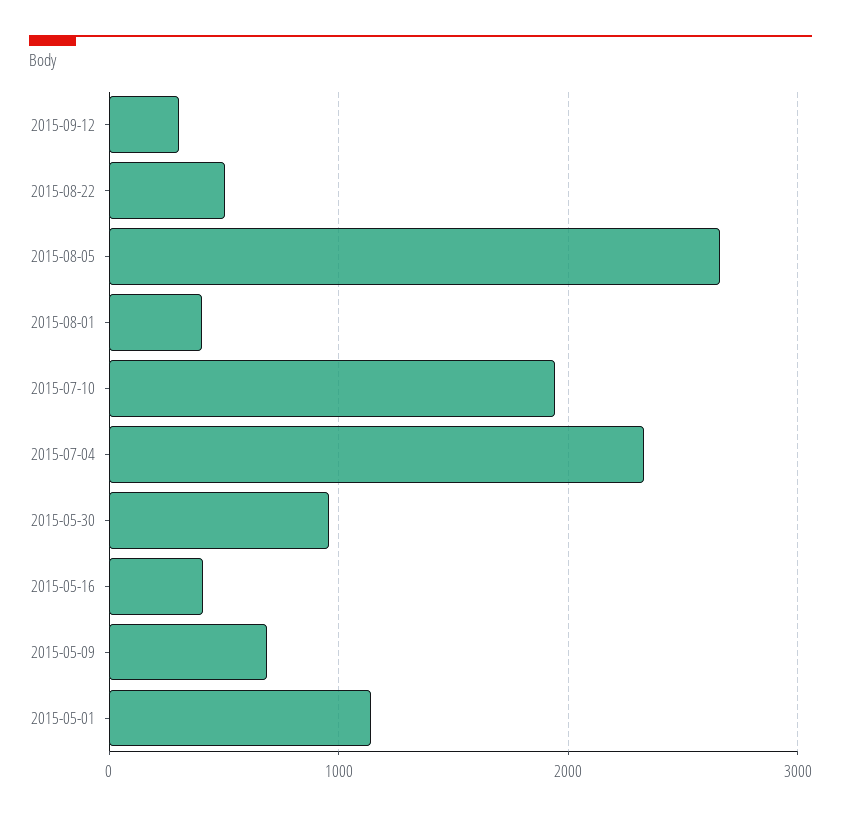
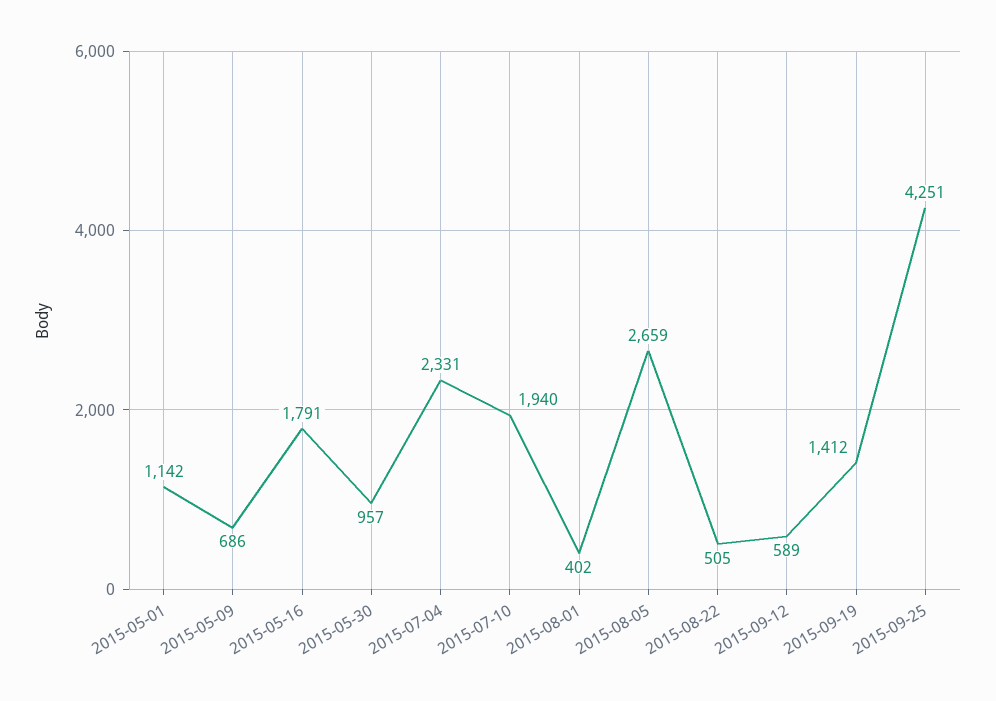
2015-09-12: 300 -> 589
2015-05-16: 400 -> 1791
2015-09-19: none -> 1412
2015-09-25: none -> 4251

